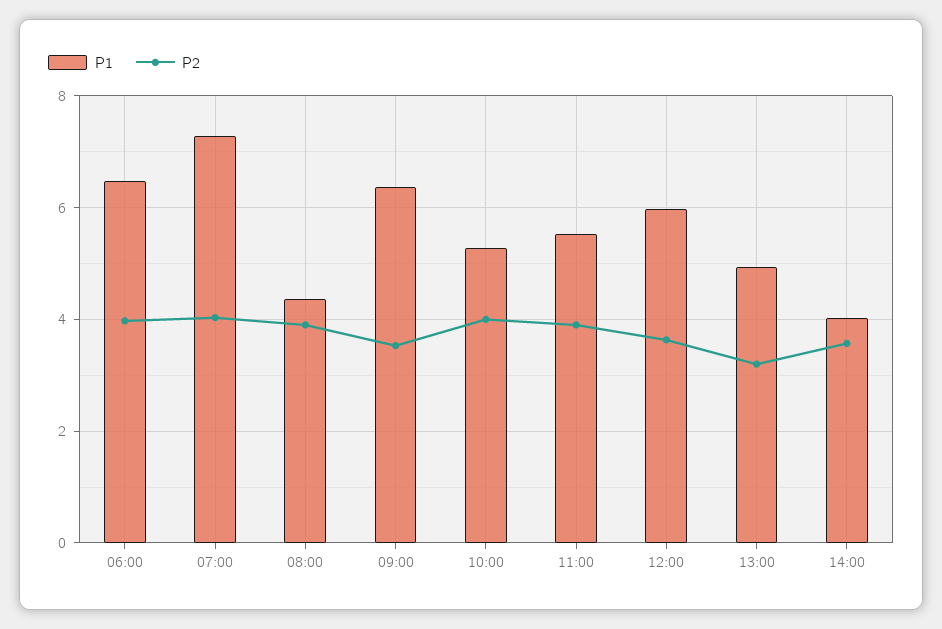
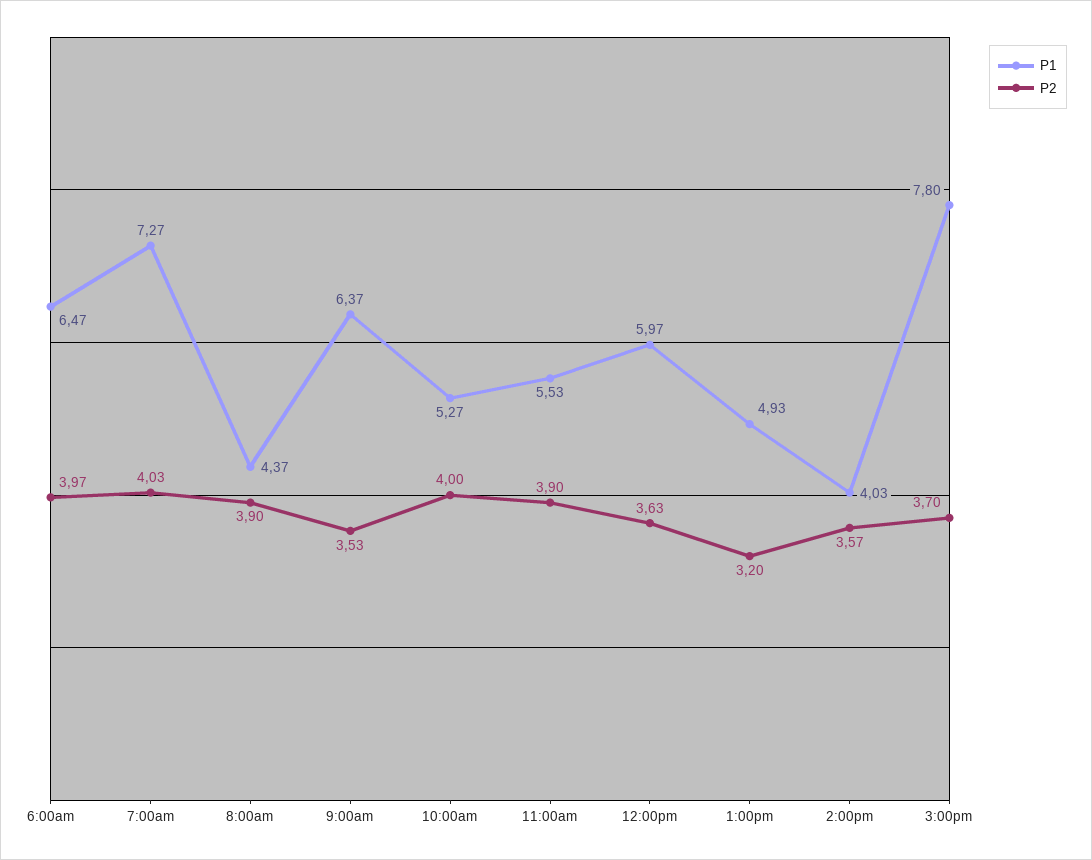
P1, 3:00pm: none -> 7.8
P2, 3:00pm: none -> 3.7

